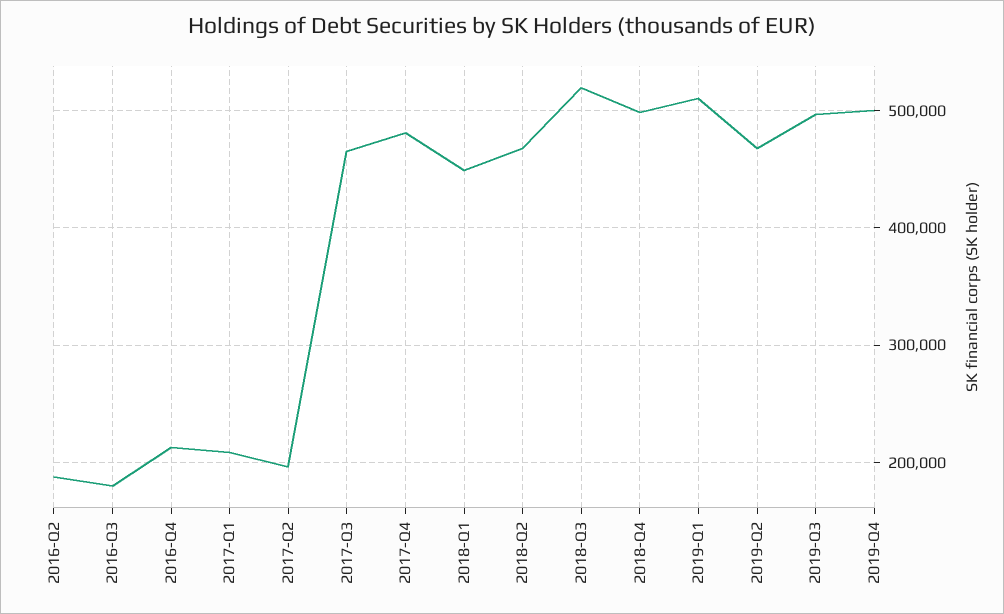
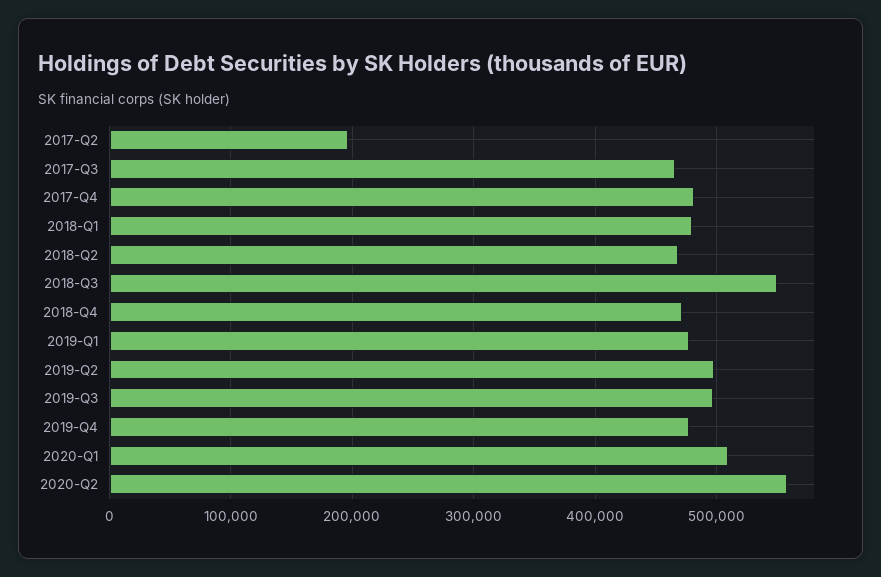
2016-Q2: 190000 -> none
2016-Q3: 180000 -> none
2016-Q4: 210000 -> none
2017-Q1: 210000 -> none
2018-Q1: 450000 -> 480000
2018-Q3: 520000 -> 550000
2018-Q4: 500000 -> 470000
2019-Q1: 510000 -> 480000
2019-Q2: 470000 -> 500000
2019-Q4: 500000 -> 480000
2020-Q1: none -> 510000
2020-Q2: none -> 560000

